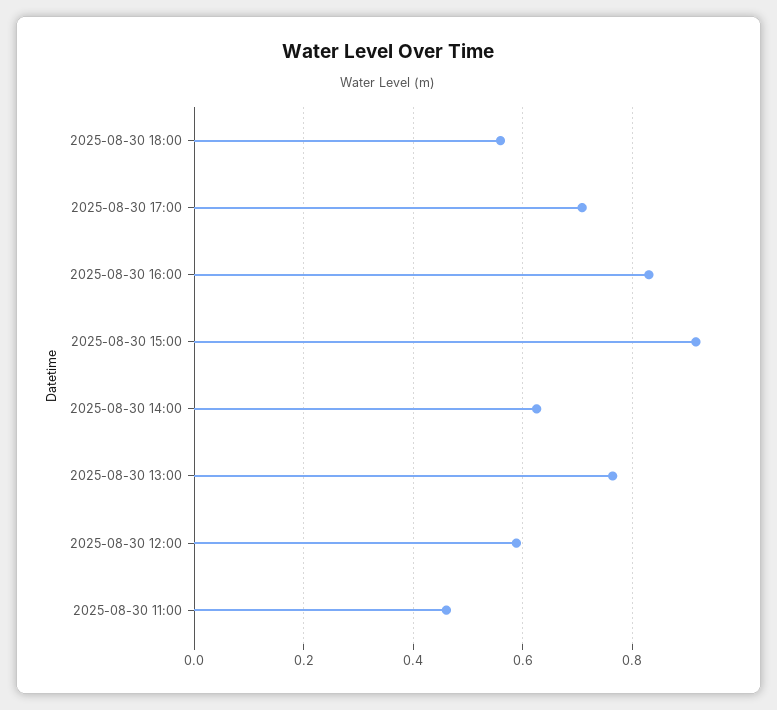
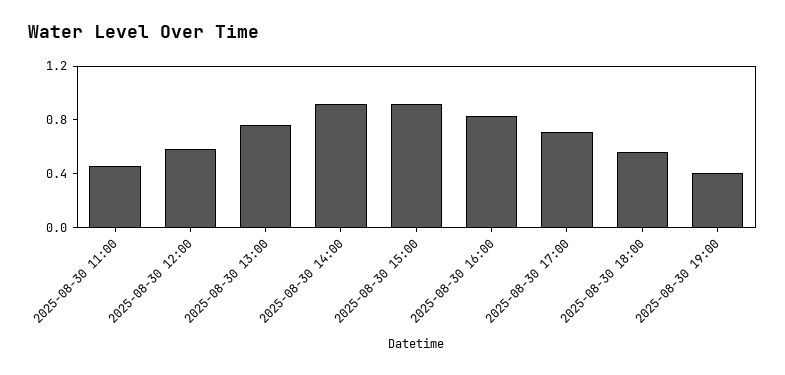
2025-08-30 14:00: 0.62 -> 0.9
2025-08-30 19:00: none -> 0.4

